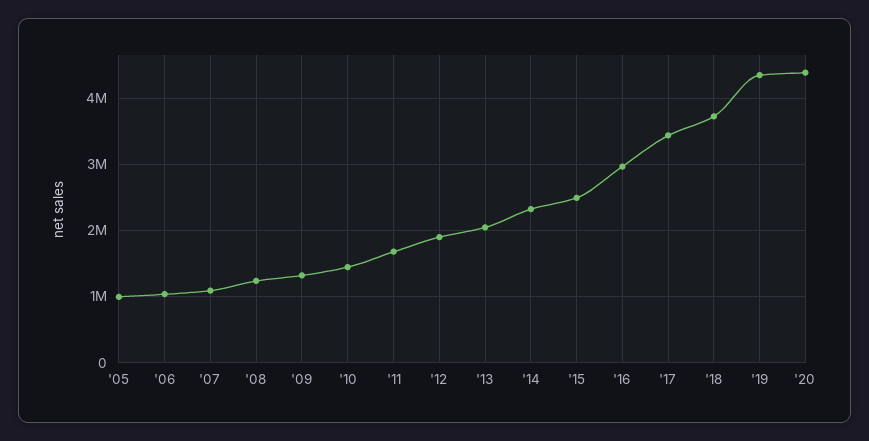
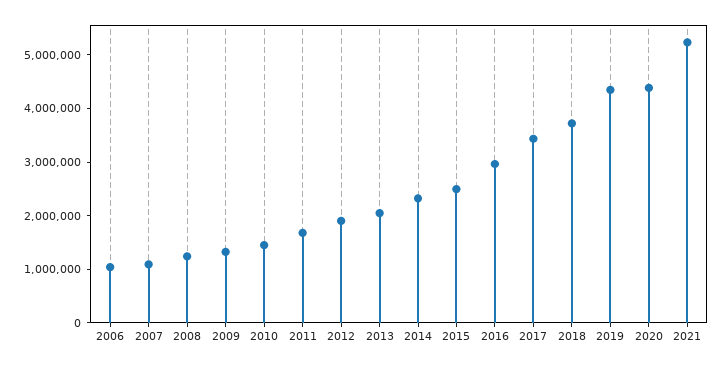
'05: 1000000 -> none
2021: none -> 5200000

